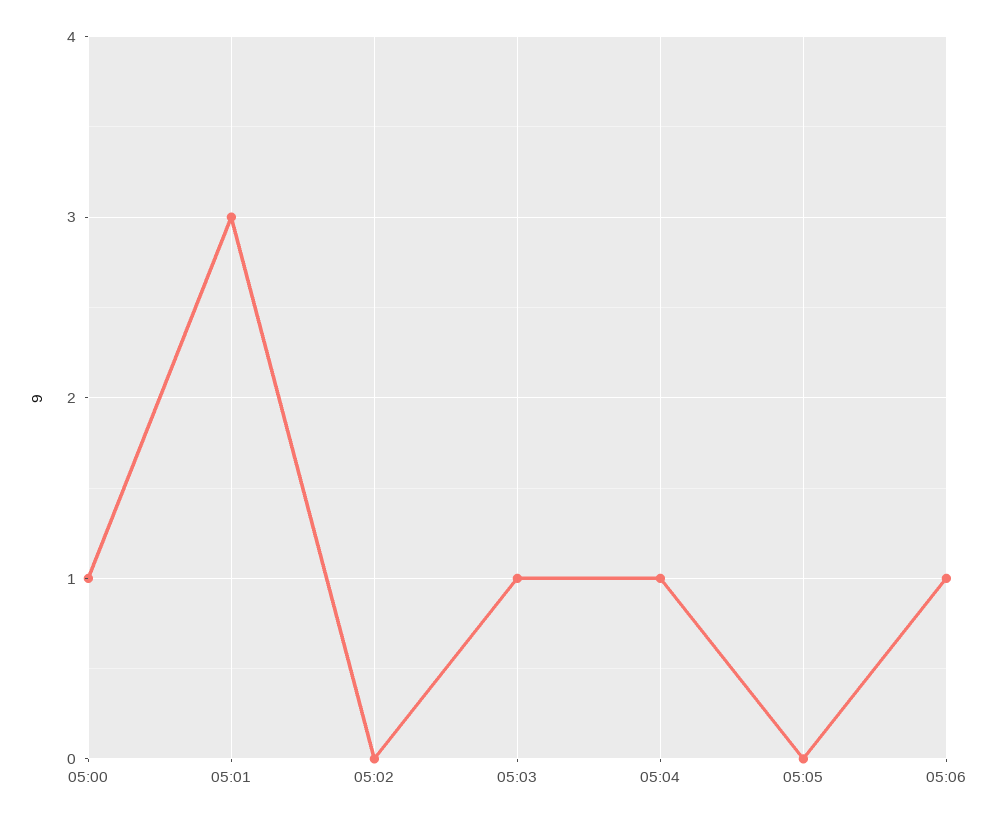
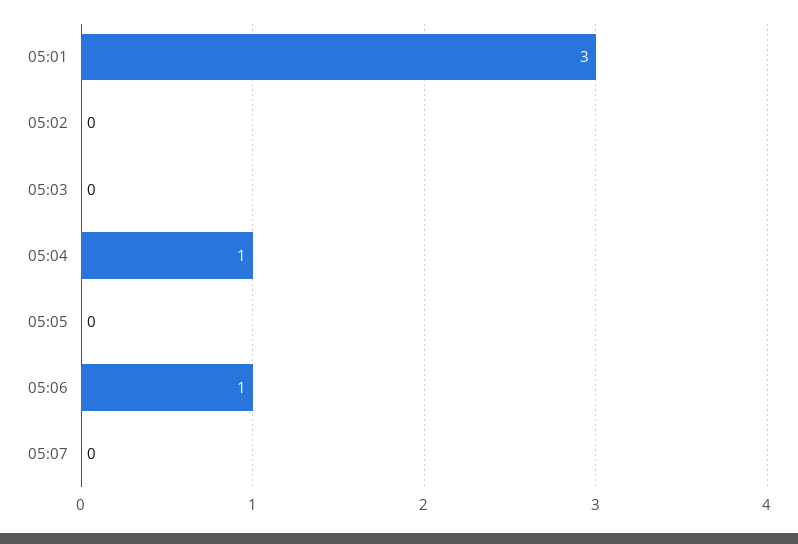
05:00: 1 -> none
05:03: 1 -> 0
05:07: none -> 0

